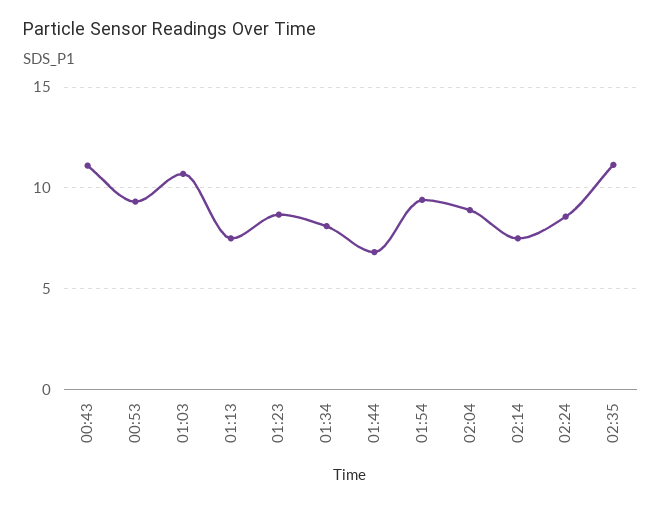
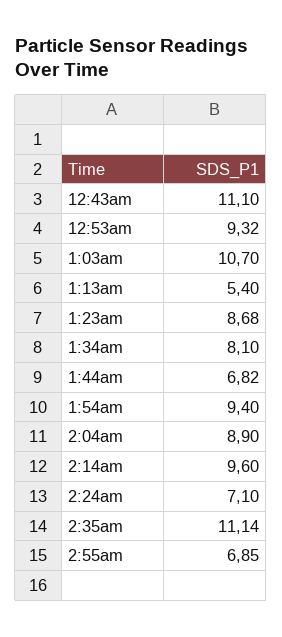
01:13: 7.5 -> 5.4
02:14: 7.5 -> 9.6
02:24: 8.5 -> 7.1
2:55am: none -> 6.85

